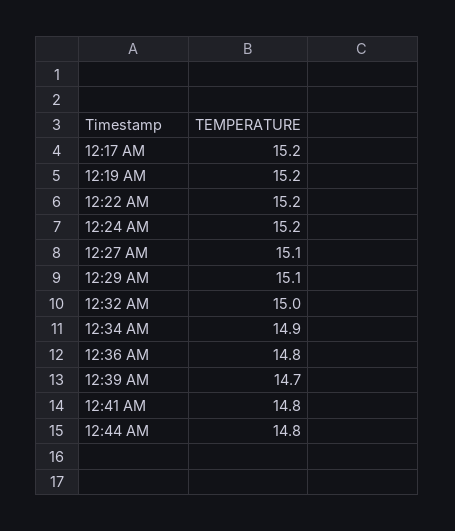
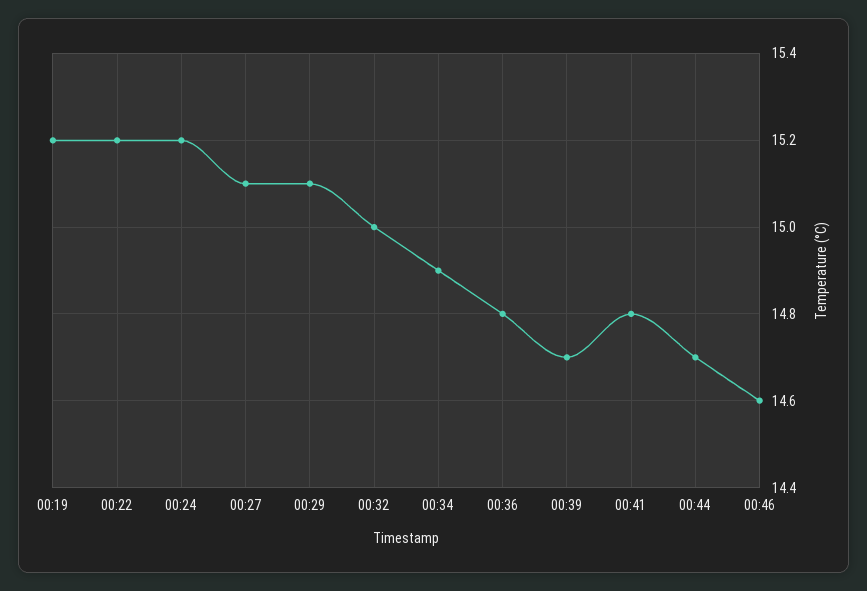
12:17 AM: 15.2 -> none
12:44 AM: 14.8 -> 14.7
00:46: none -> 14.6

